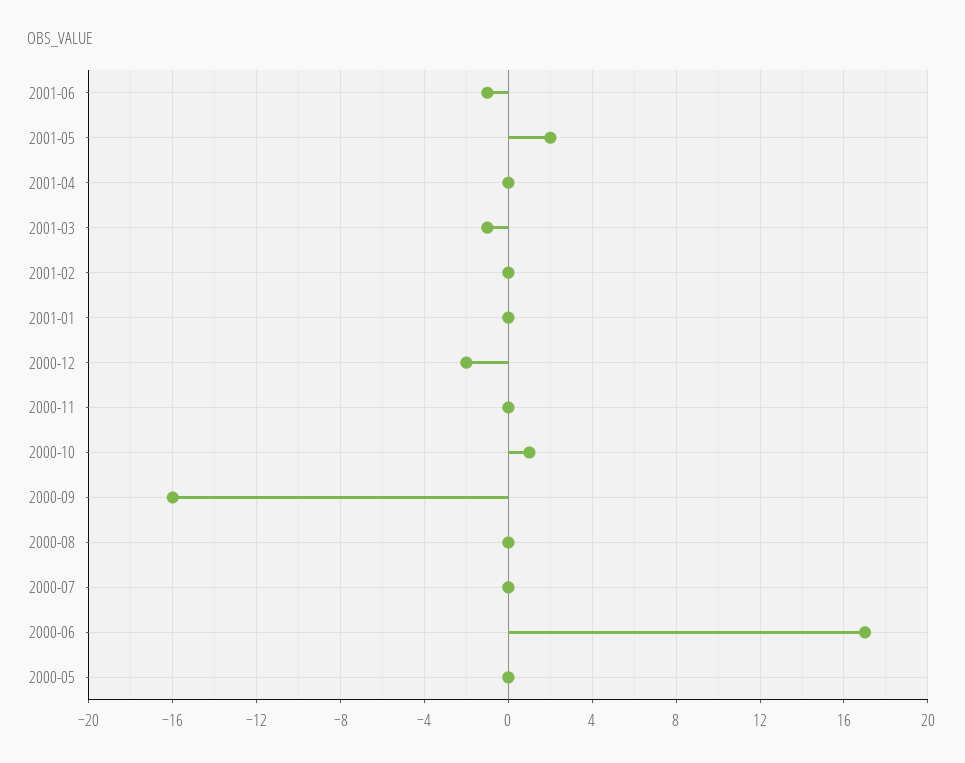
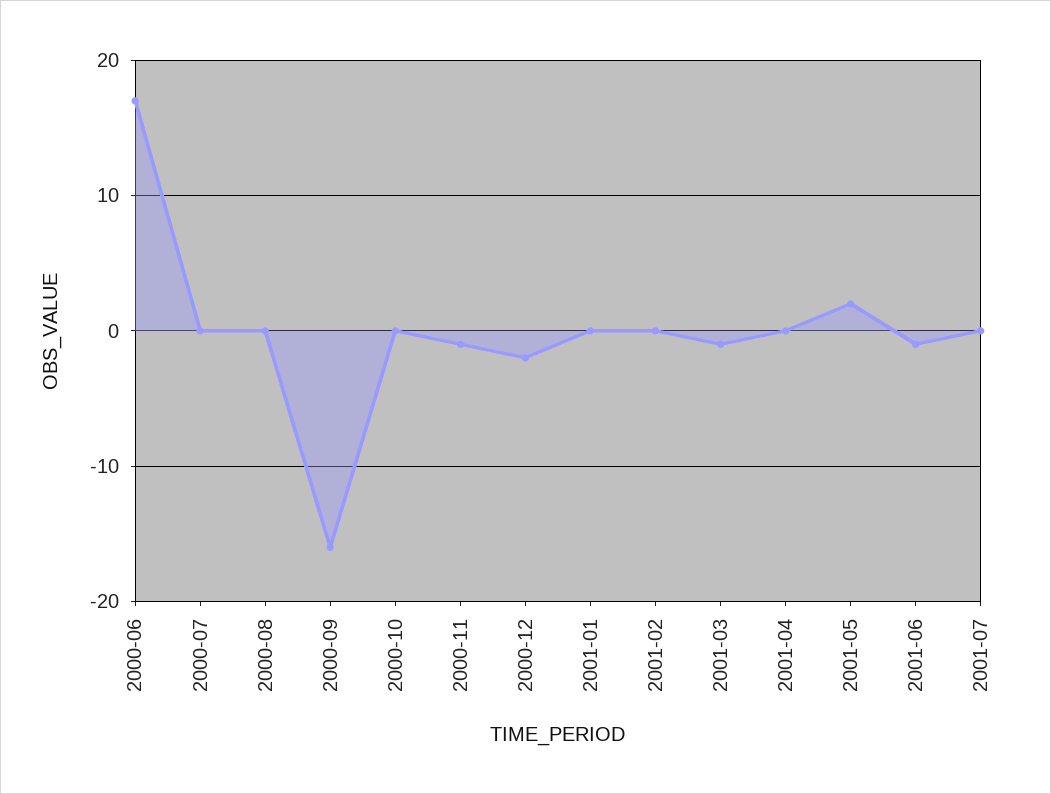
2000-11: 0 -> -1
2000-10: 1 -> 0
2000-05: 0 -> none
2001-07: none -> 0

